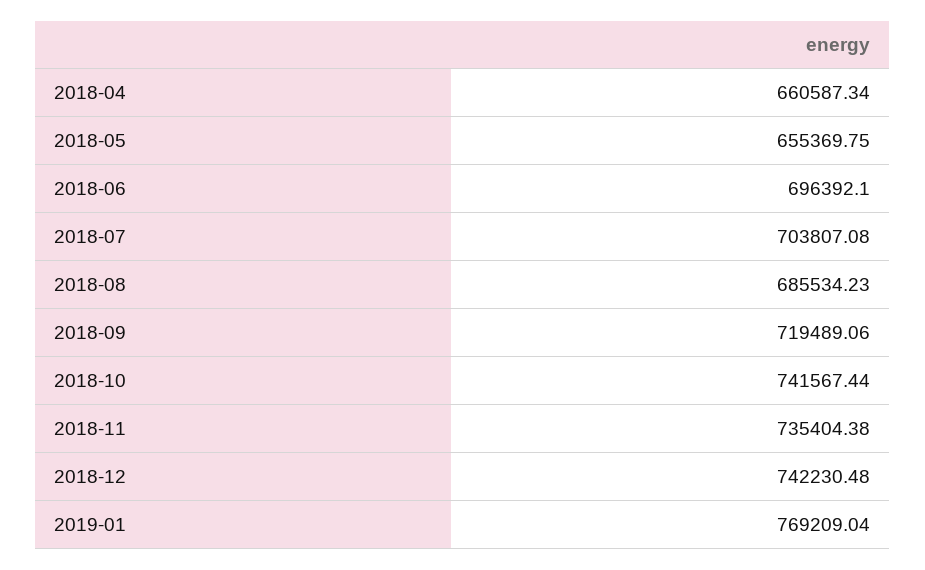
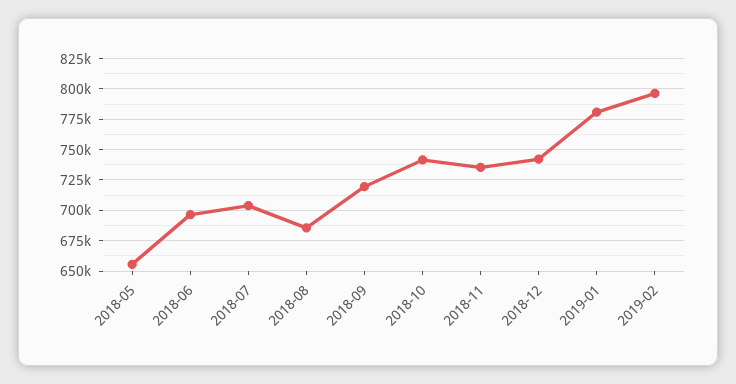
2018-04: 660587.34 -> none
2019-01: 769209.04 -> 780000
2019-02: none -> 795000

